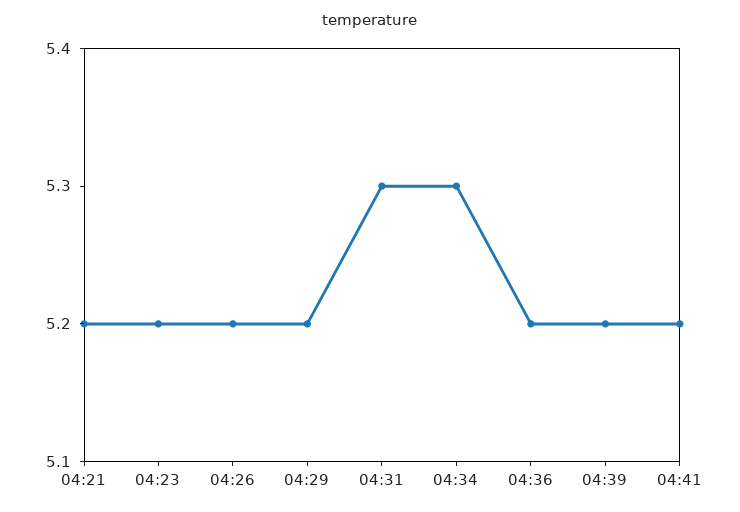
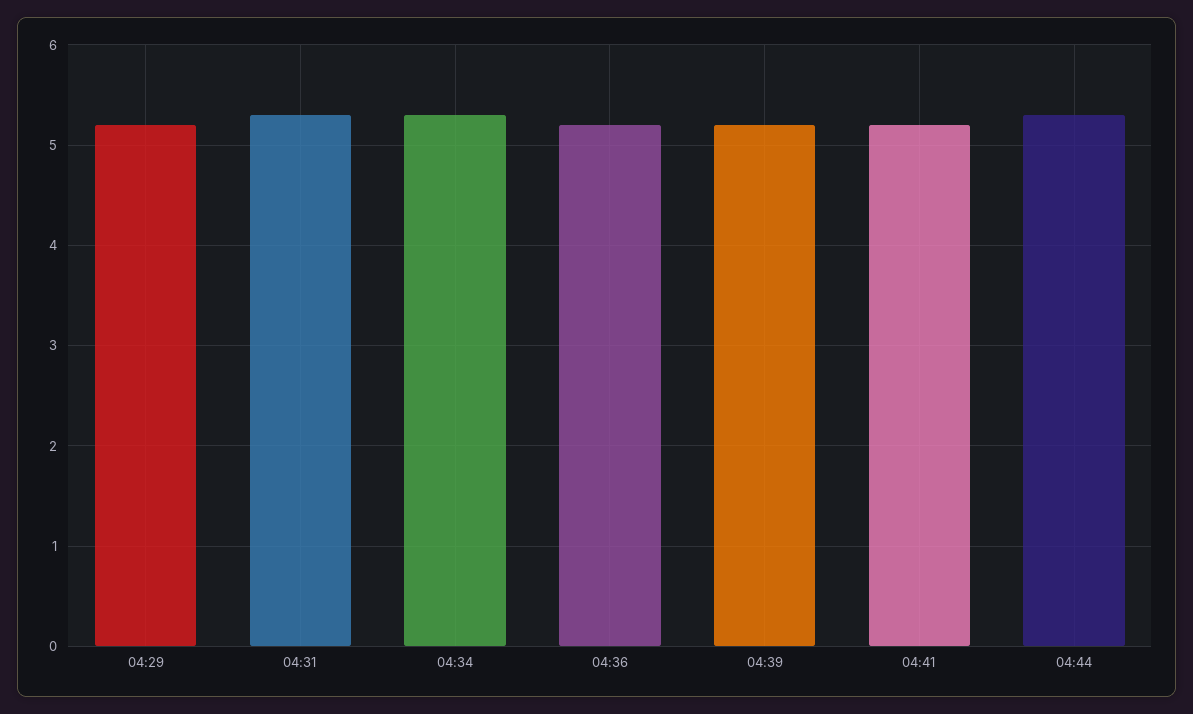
04:21: 5.2 -> none
04:23: 5.2 -> none
04:26: 5.2 -> none
04:44: none -> 5.3

